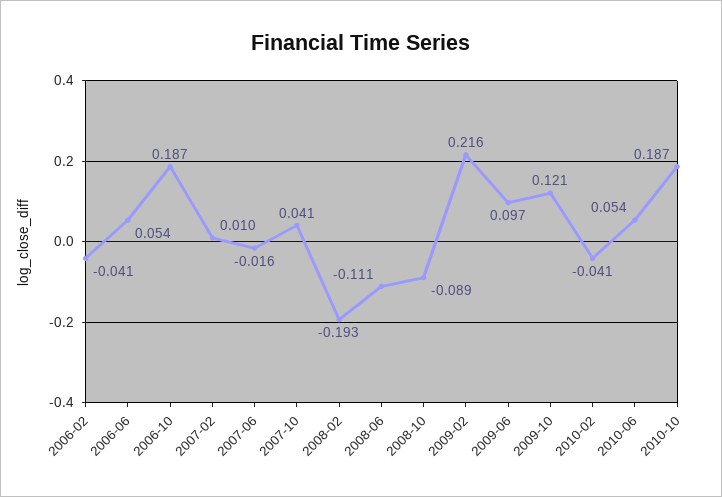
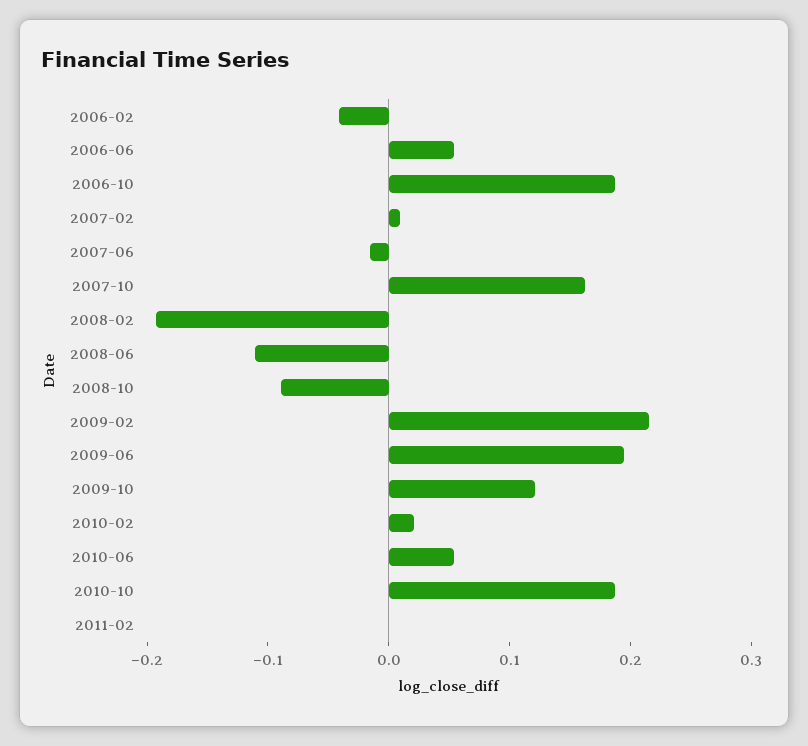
2007-10: 0.041 -> 0.16
2009-06: 0.097 -> 0.2
2010-02: -0.041 -> 0.02
2011-02: none -> 0

